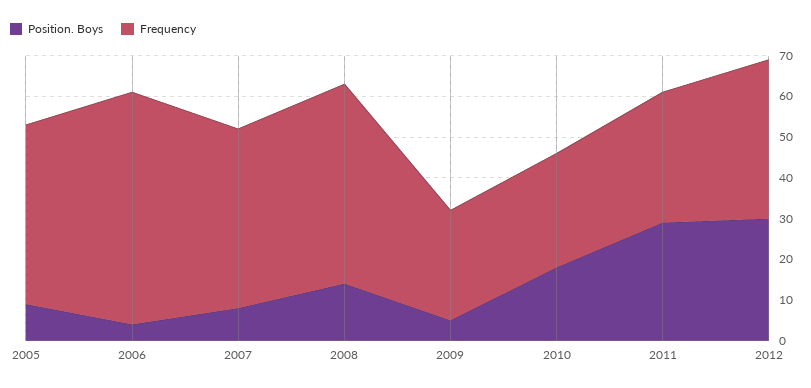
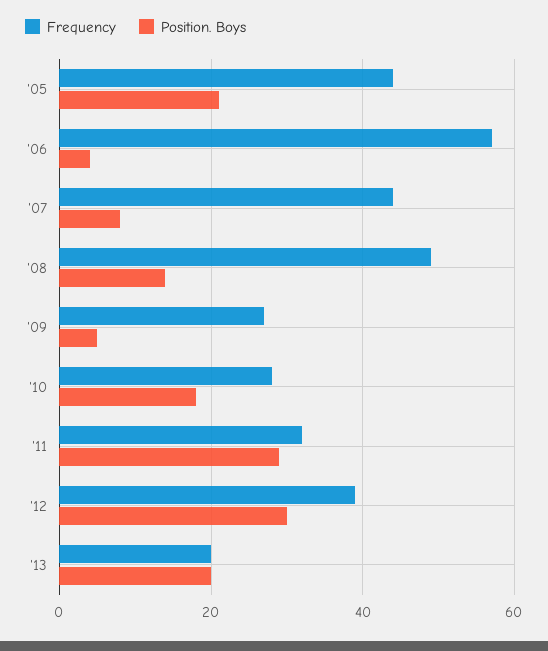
Position. Boys, 2005: 10 -> 20
Frequency, '13: none -> 20
Position. Boys, '13: none -> 20

